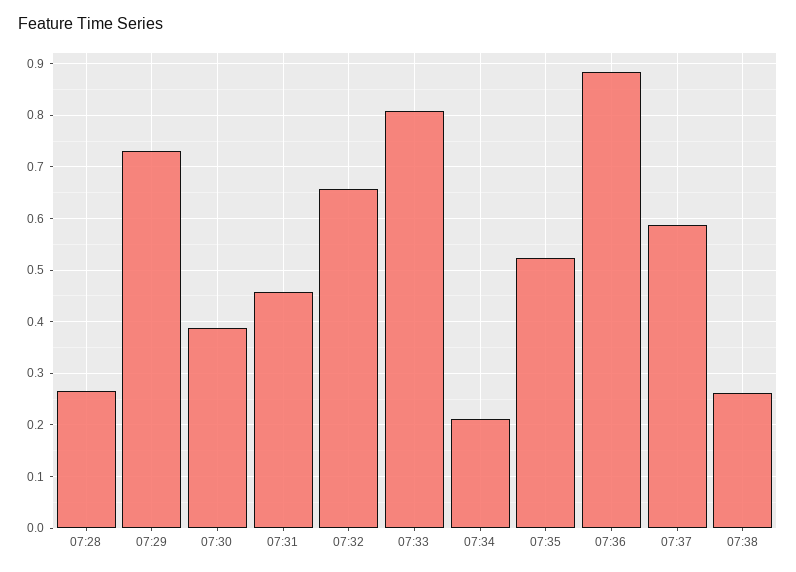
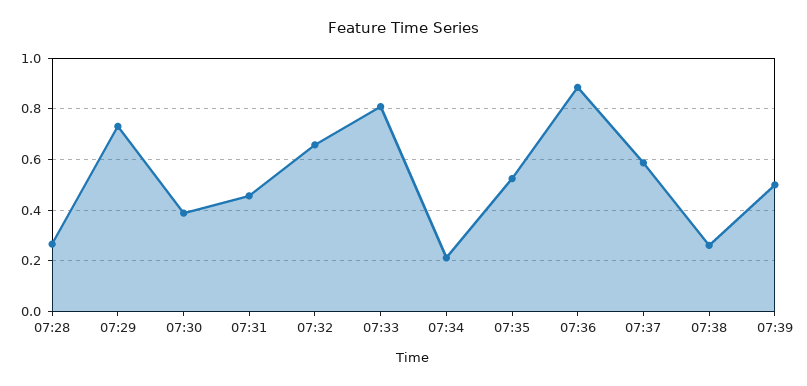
07:39: none -> 0.5

